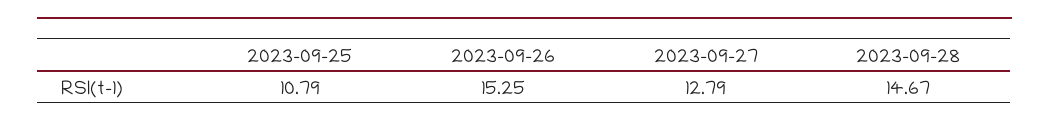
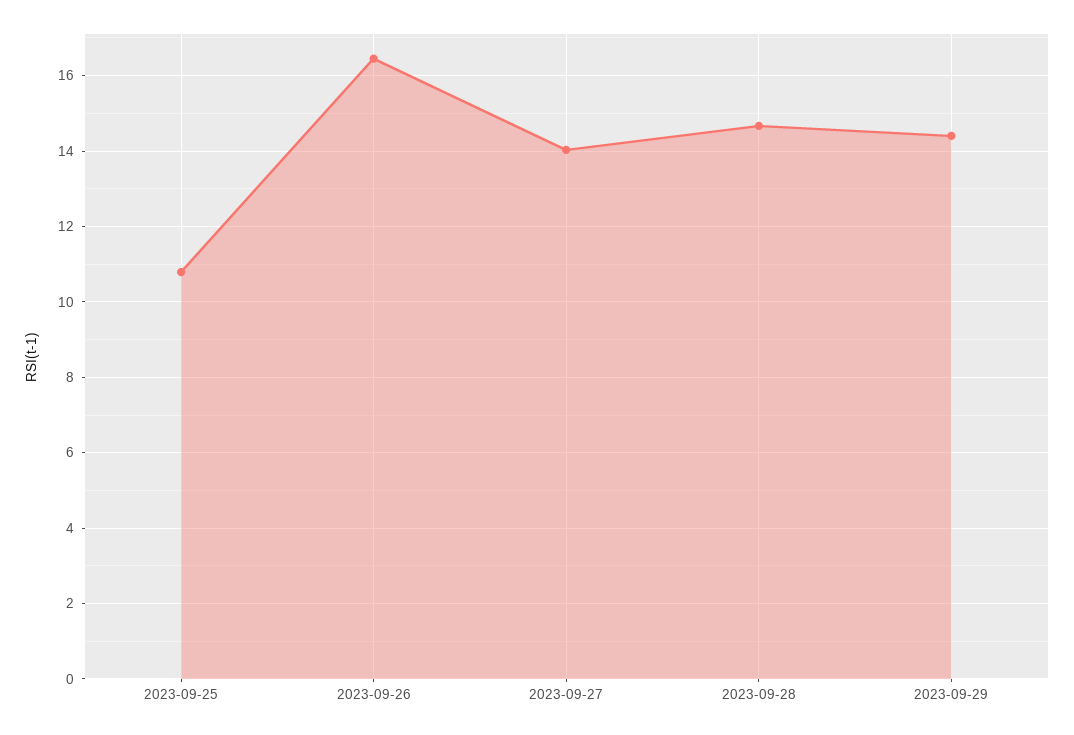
2023-09-26: 15.25 -> 16.4
2023-09-27: 12.79 -> 14
2023-09-29: none -> 14.4

